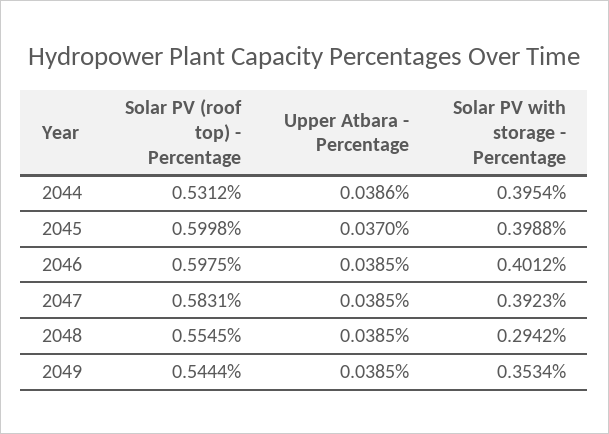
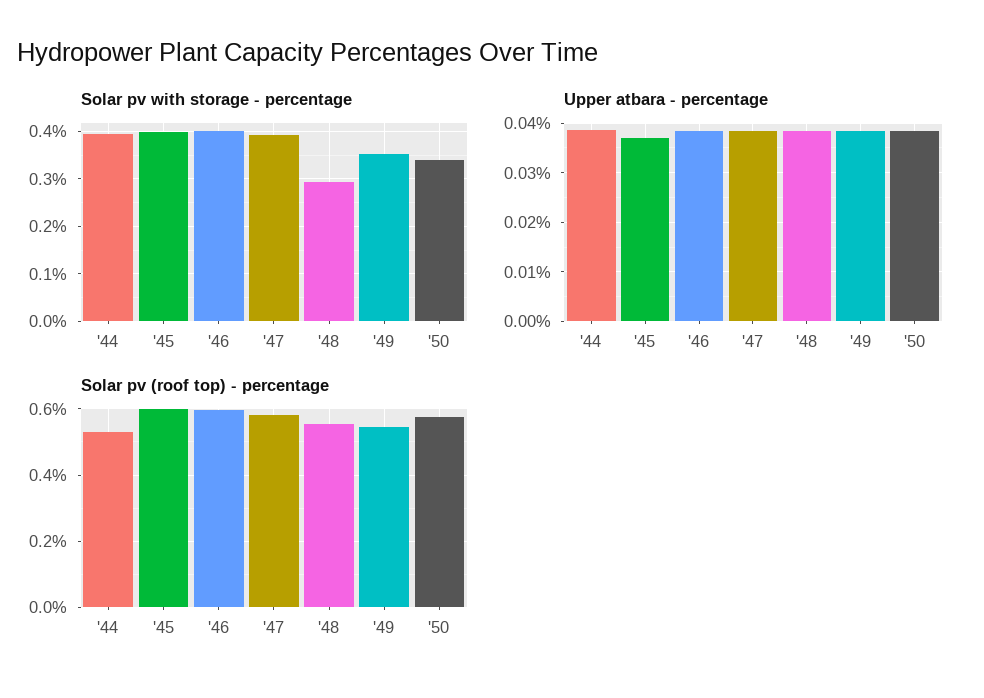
Solar PV with storage - Percentage, '50: none -> 0.34
Upper Atbara - Percentage, '50: none -> 0.038
Solar PV (roof top) - Percentage, '50: none -> 0.58

